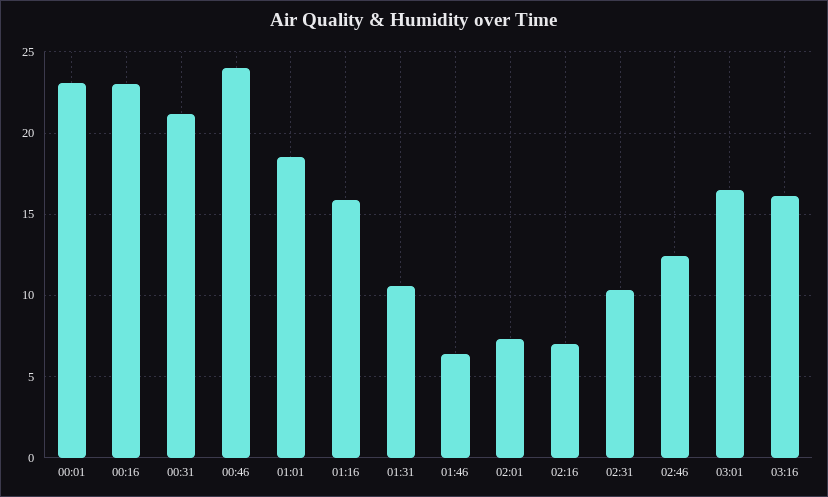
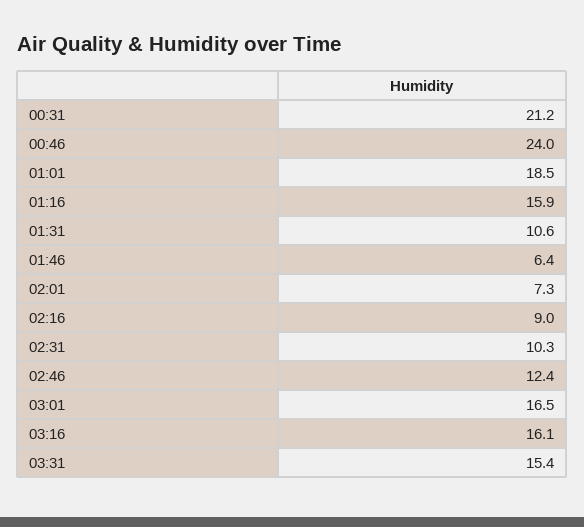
00:01: 23 -> none
00:16: 23 -> none
02:16: 7 -> 9
03:31: none -> 15.4

